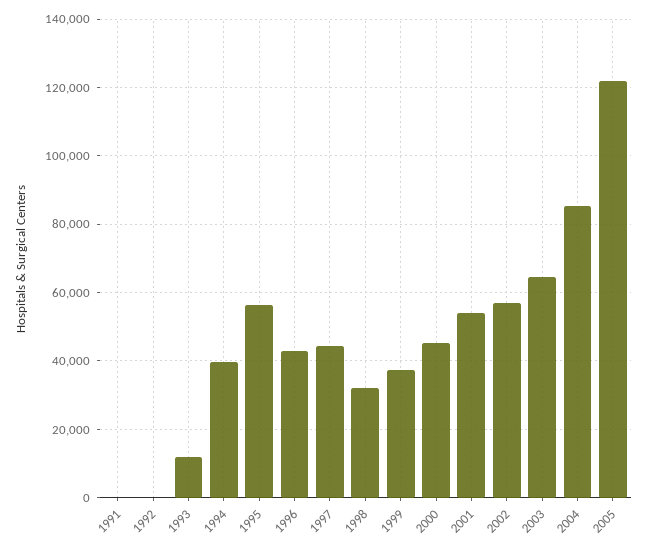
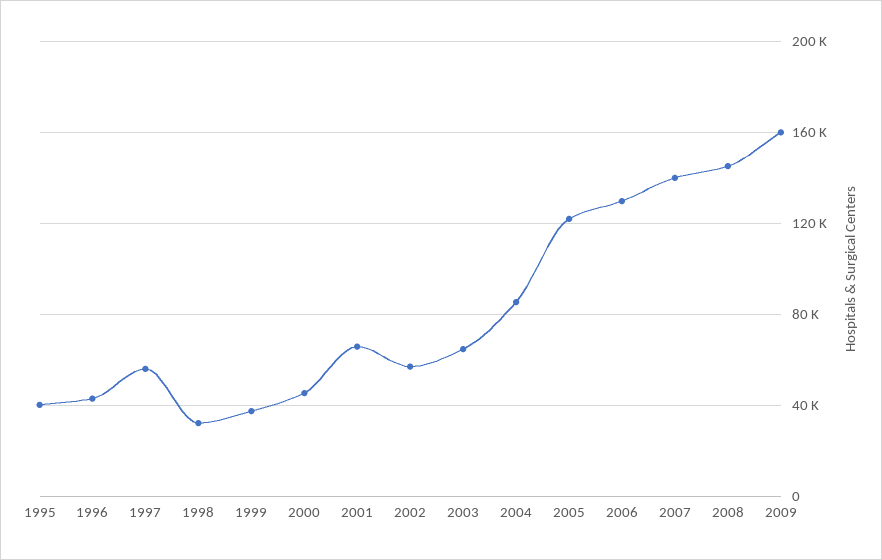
1991: 0 -> none
1992: 0 -> none
1993: 12000 -> none
1994: 40000 -> none
1995: 56000 -> 40000
1997: 44000 -> 55000
2001: 54000 -> 65000
2006: none -> 130000
2007: none -> 140000
2008: none -> 145000
2009: none -> 160000

